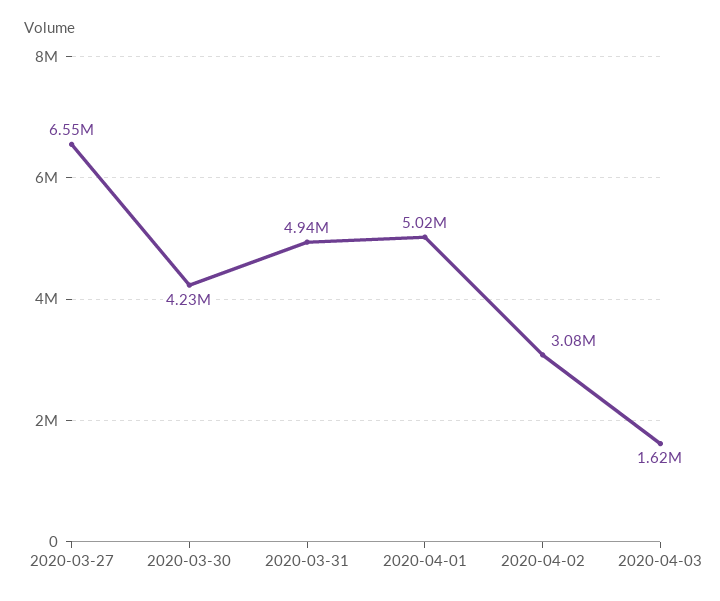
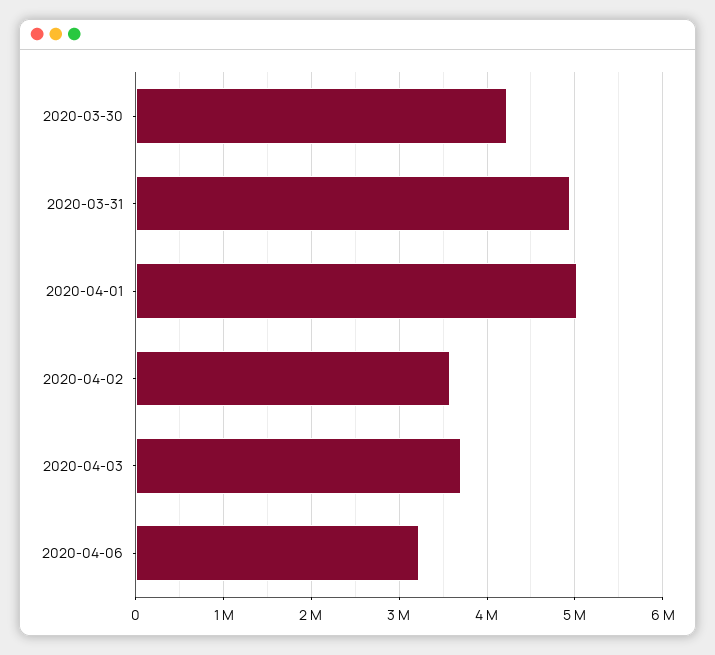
2020-03-27: 6550000 -> none
2020-04-02: 3080000 -> 3600000
2020-04-03: 1620000 -> 3700000
2020-04-06: none -> 3200000

